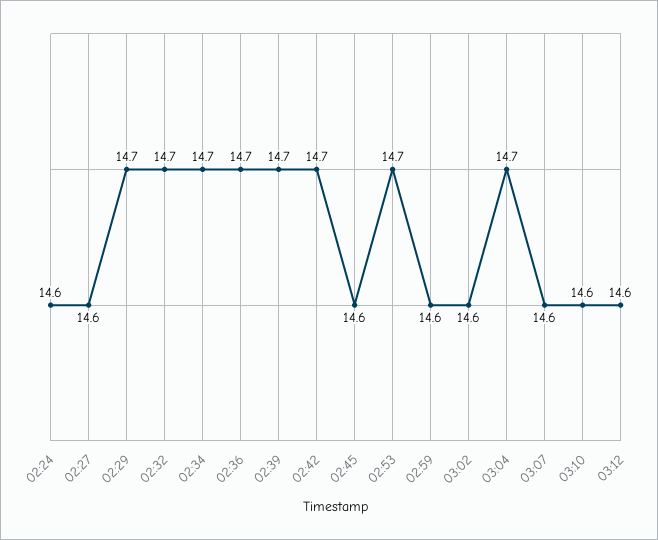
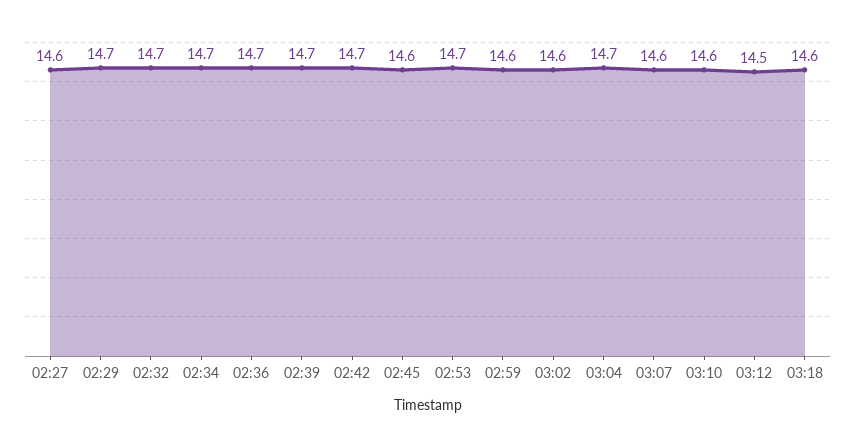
02:24: 14.6 -> none
03:12: 14.6 -> 14.5
03:18: none -> 14.6

